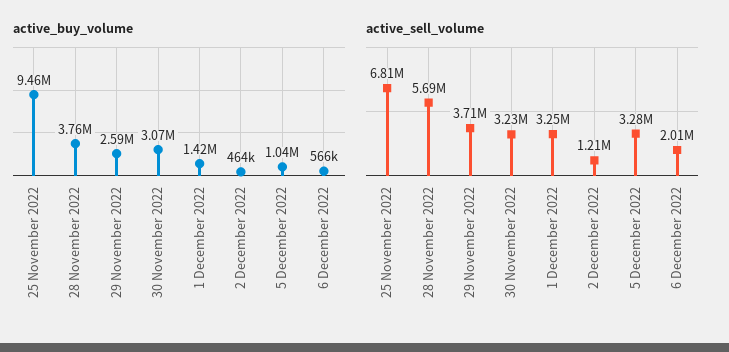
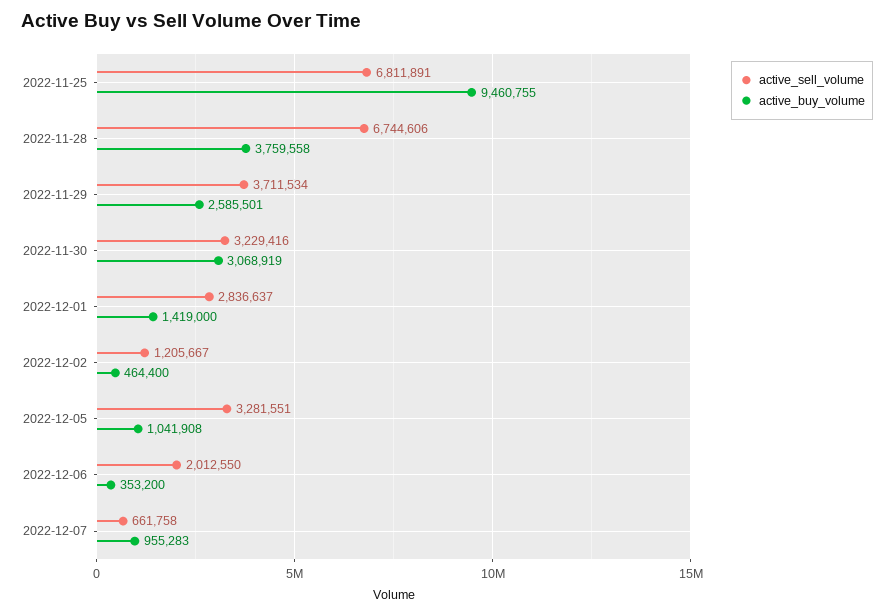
active_buy_volume, 6 December 2022: 566000 -> 353200
active_sell_volume, 28 November 2022: 5690000 -> 6744606
active_sell_volume, 1 December 2022: 3250000 -> 2836637
active_sell_volume, 2022-12-07: none -> 661758
active_buy_volume, 2022-12-07: none -> 955283

